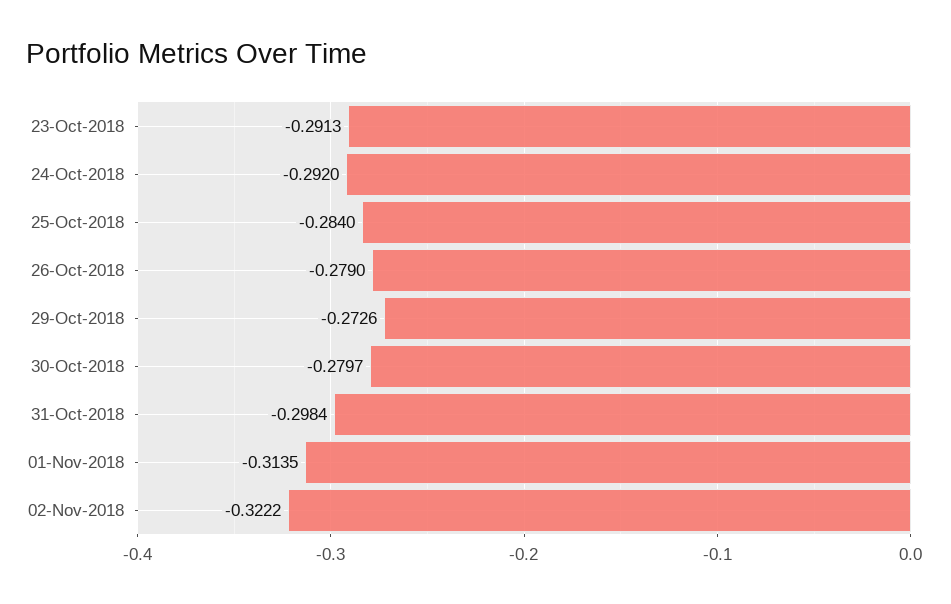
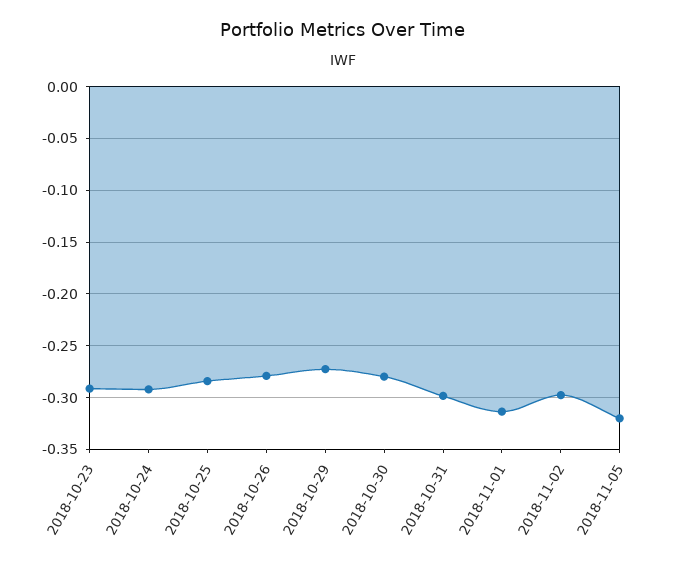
02-Nov-2018: -0.3222 -> -0.3
2018-11-05: none -> -0.32

